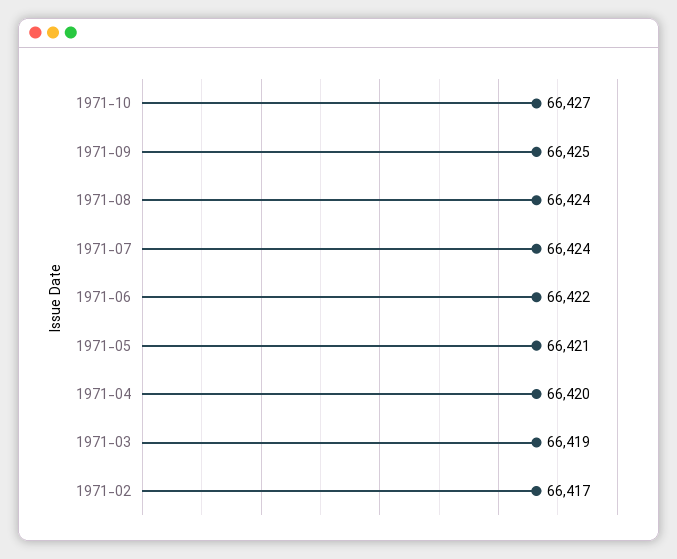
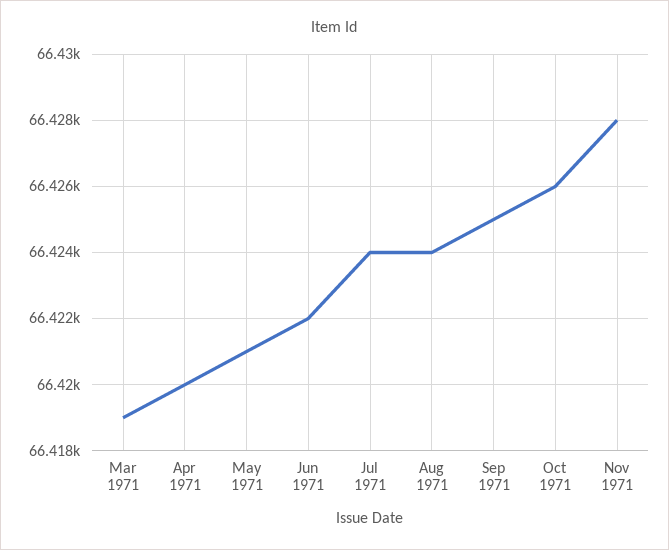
1971-10: 66427 -> 66426
1971-02: 66417 -> none
Nov 1971: none -> 66428

